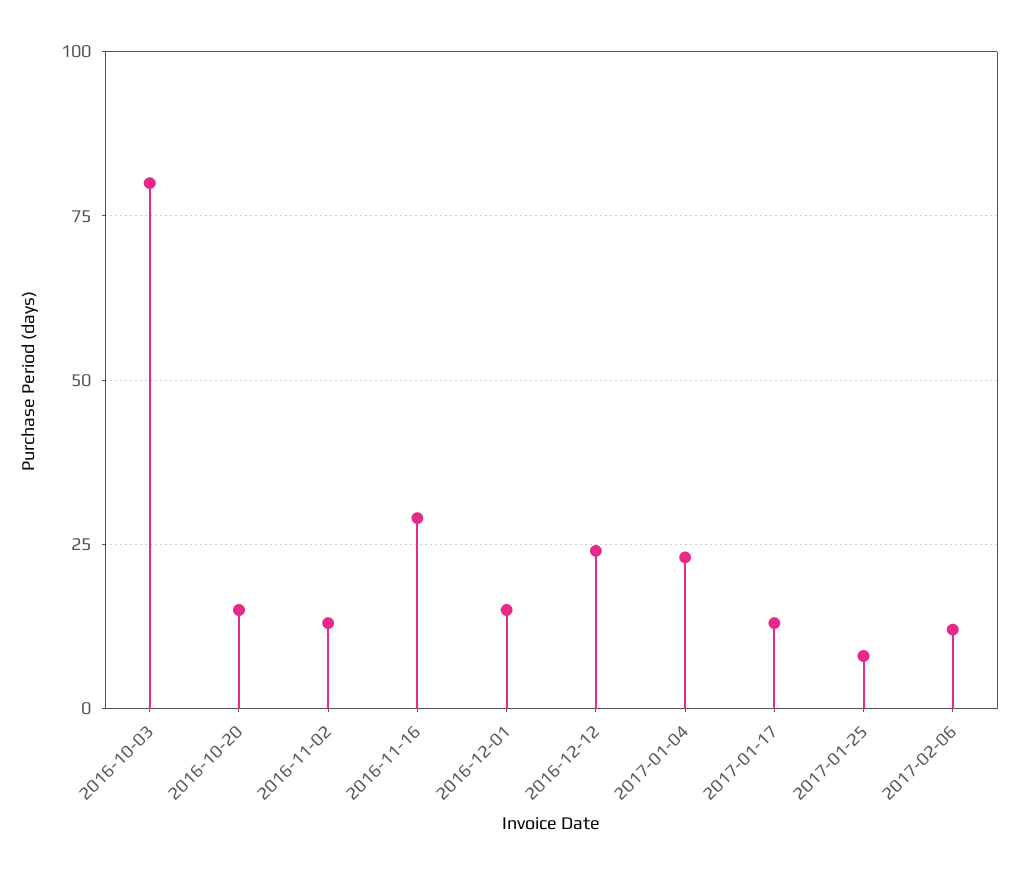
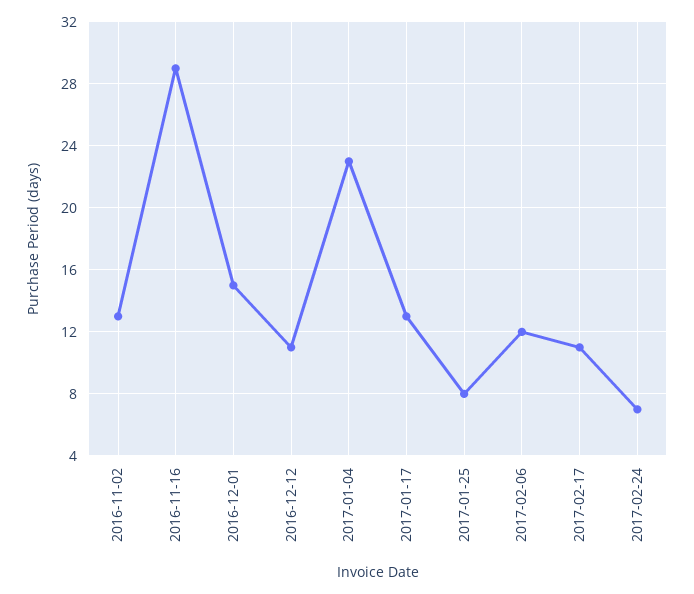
2016-10-03: 80 -> none
2016-10-20: 15 -> none
2016-12-12: 25 -> 11
2017-02-17: none -> 11
2017-02-24: none -> 7

